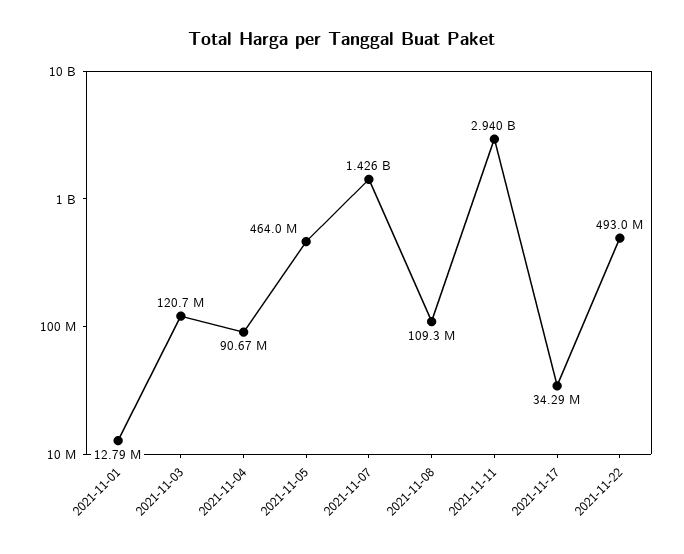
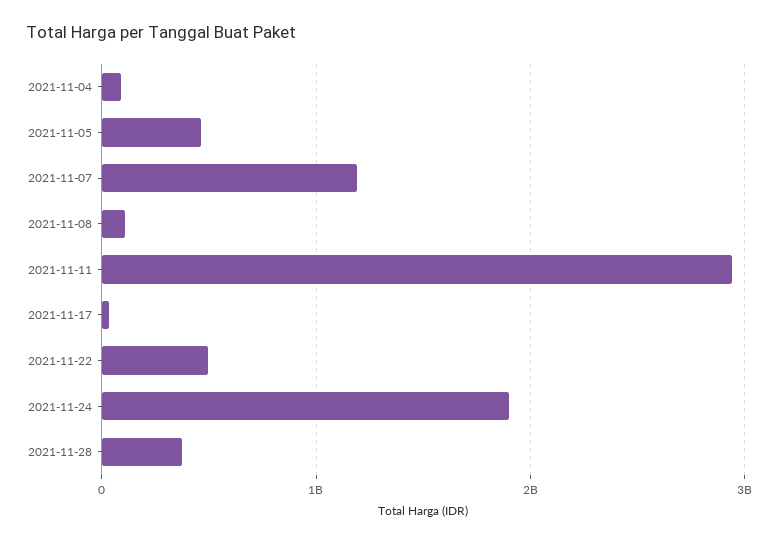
2021-11-01: 12790000 -> none
2021-11-03: 120700000 -> none
2021-11-07: 1426000000 -> 1200000000
2021-11-24: none -> 1900000000
2021-11-28: none -> 400000000

